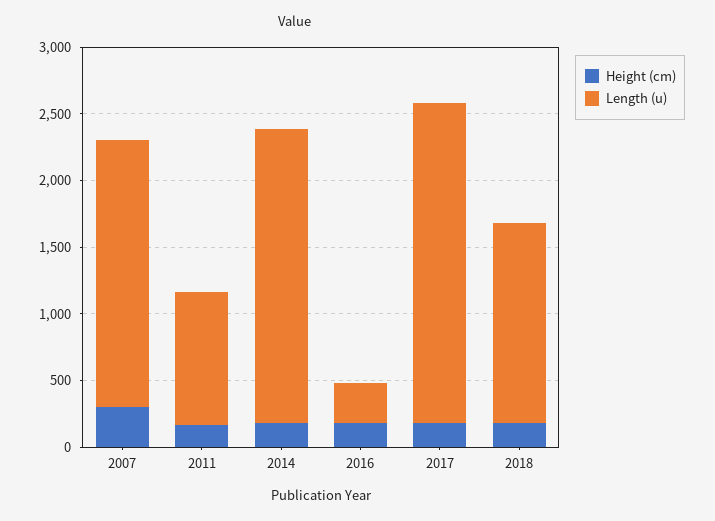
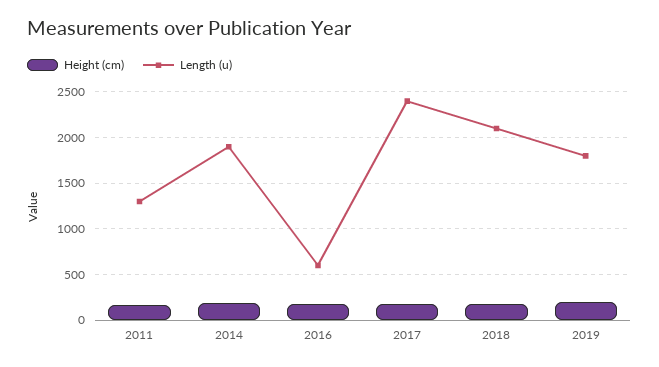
Height (cm), 2007: 300 -> none
Length (u), 2007: 2000 -> none
Length (u), 2011: 1000 -> 1300
Length (u), 2014: 2200 -> 1900
Length (u), 2016: 300 -> 600
Length (u), 2018: 1500 -> 2100
Height (cm), 2019: none -> 200
Length (u), 2019: none -> 1800

